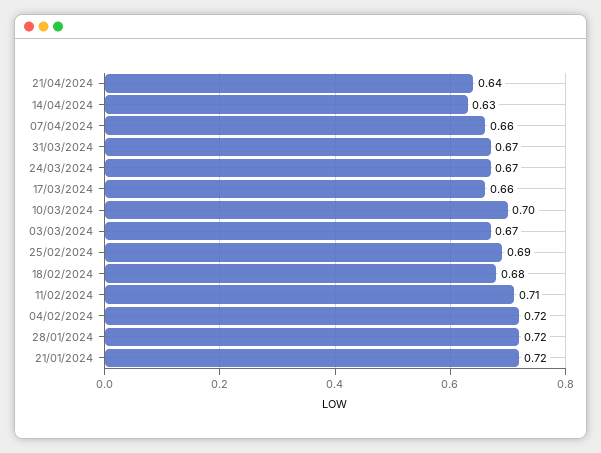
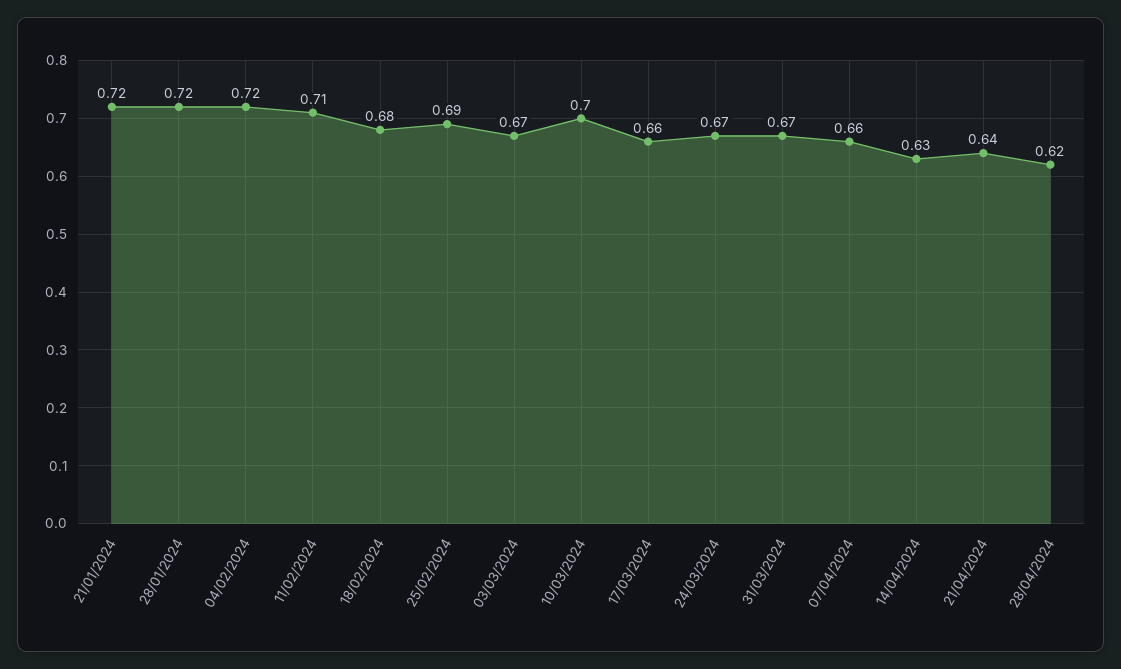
28/04/2024: none -> 0.62

